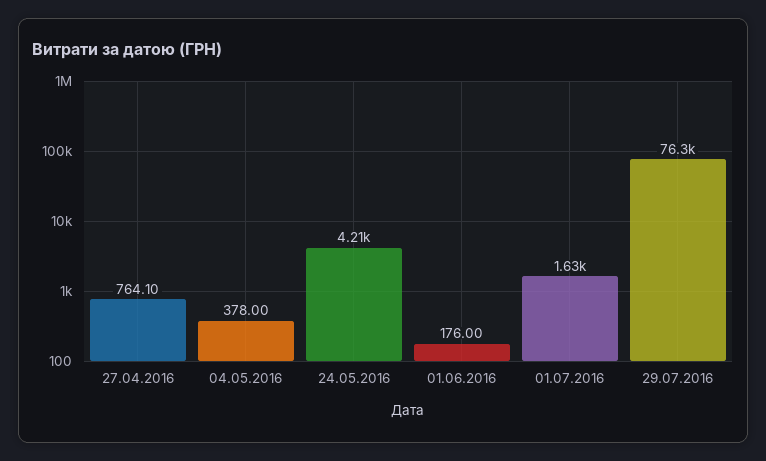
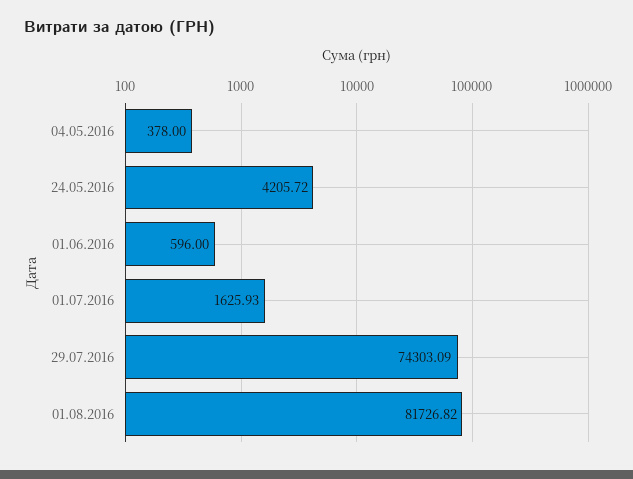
27.04.2016: 764.1 -> none
01.06.2016: 176 -> 596
29.07.2016: 76300 -> 74303.09
01.08.2016: none -> 81726.82

